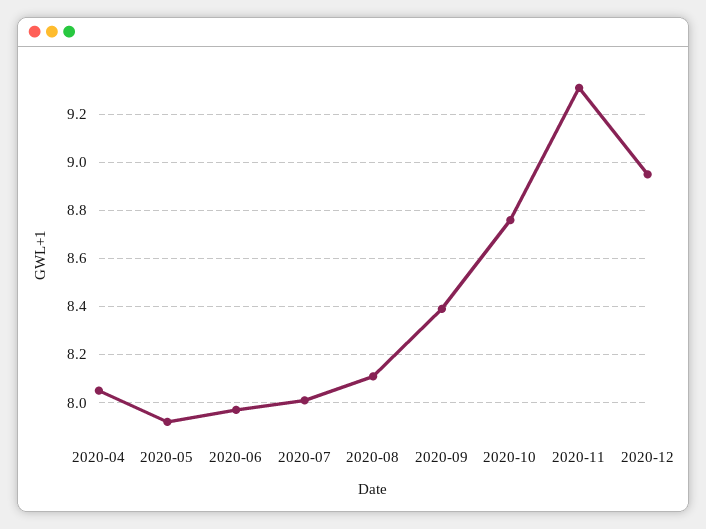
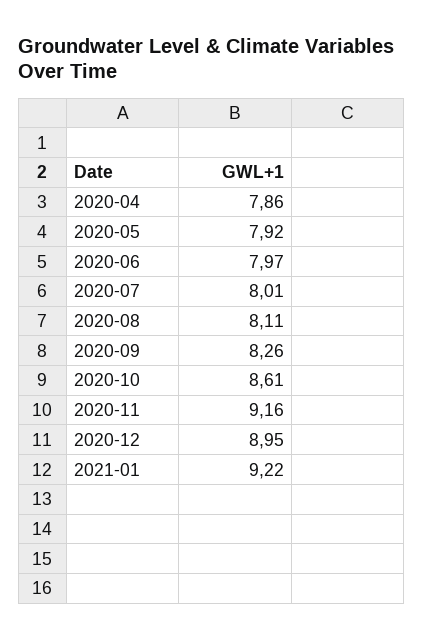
2020-04: 8.05 -> 7.86
2020-09: 8.4 -> 8.26
2020-10: 8.75 -> 8.61
2020-11: 9.3 -> 9.16
2021-01: none -> 9.22

